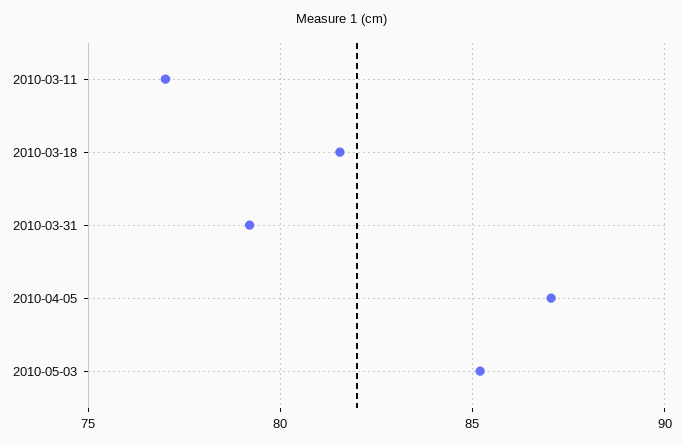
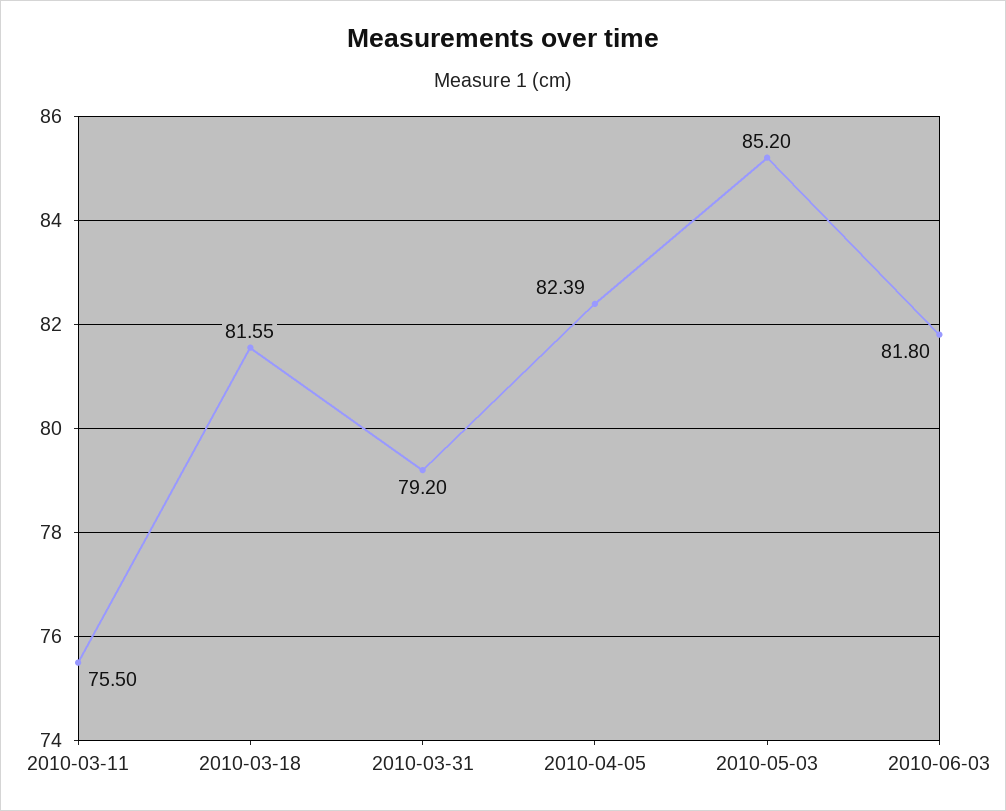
2010-03-11: 77 -> 75.5
2010-04-05: 87 -> 82.39
2010-06-03: none -> 81.8

